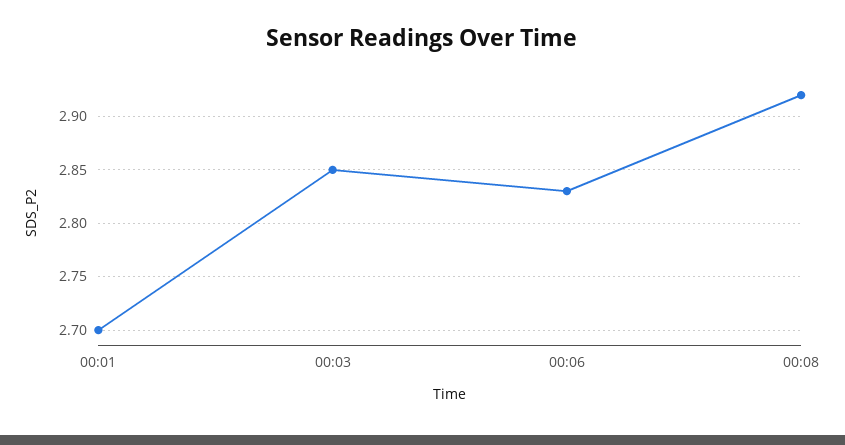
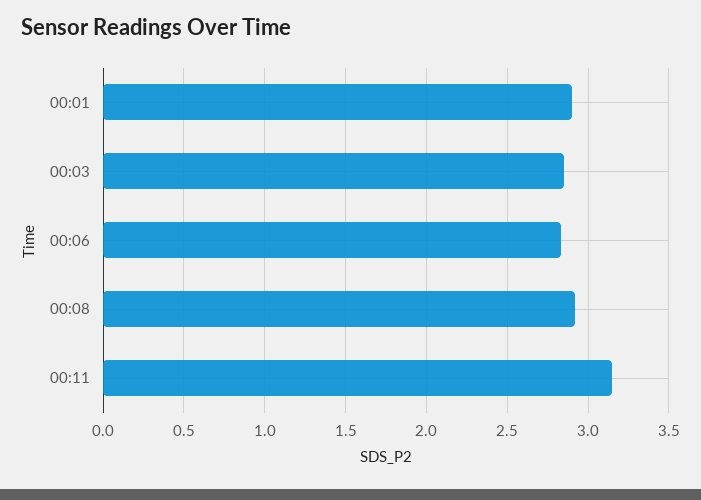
00:01: 2.7 -> 2.9
00:11: none -> 3.15

